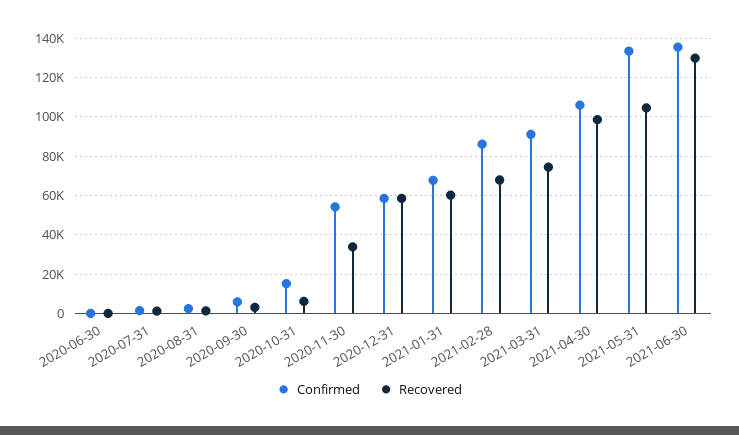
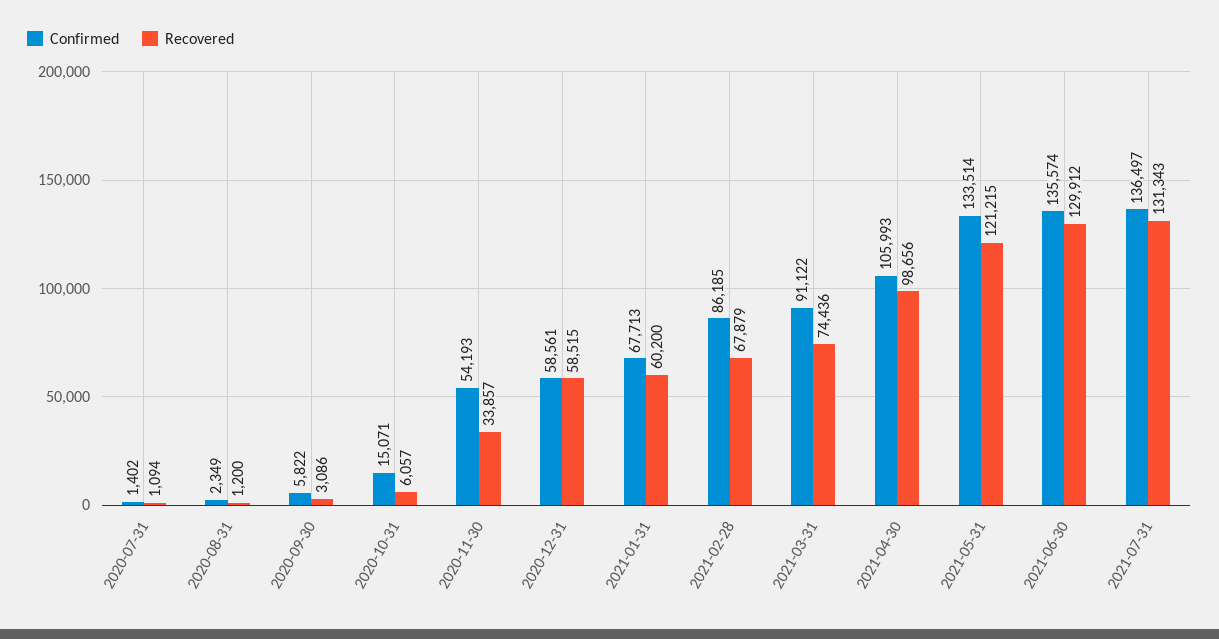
Confirmed, 2020-06-30: 0 -> none
Recovered, 2020-06-30: 0 -> none
Recovered, 2021-05-31: 105000 -> 121215
Confirmed, 2021-07-31: none -> 136497
Recovered, 2021-07-31: none -> 131343

